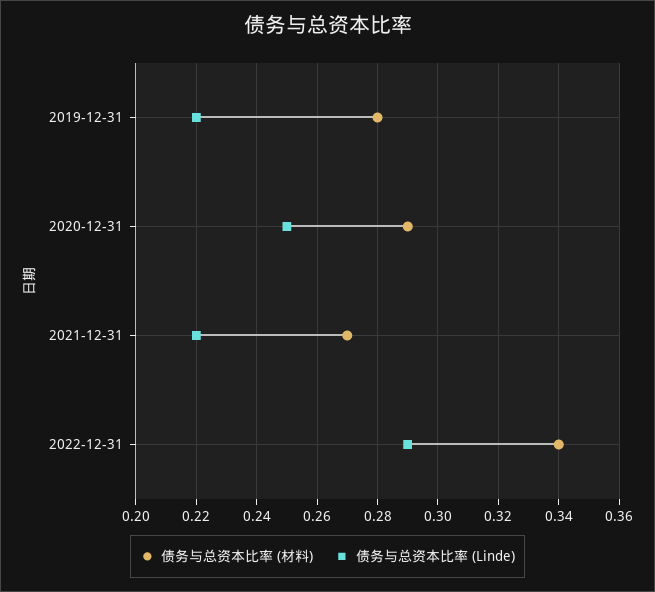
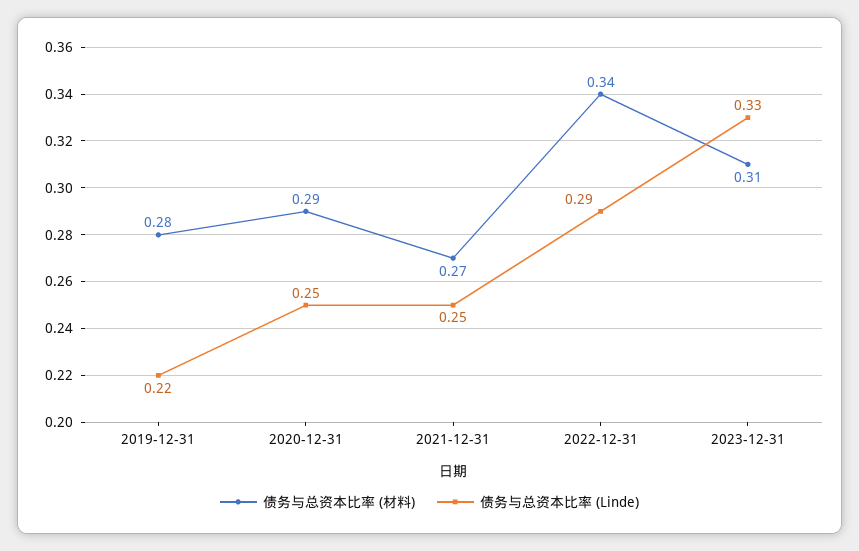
债务与总资本比率 (Linde), 2021-12-31: 0.22 -> 0.25
债务与总资本比率 (材料), 2023-12-31: none -> 0.31
债务与总资本比率 (Linde), 2023-12-31: none -> 0.33

